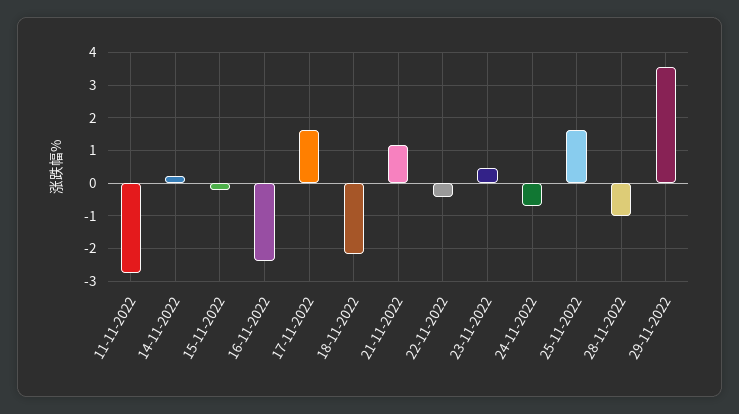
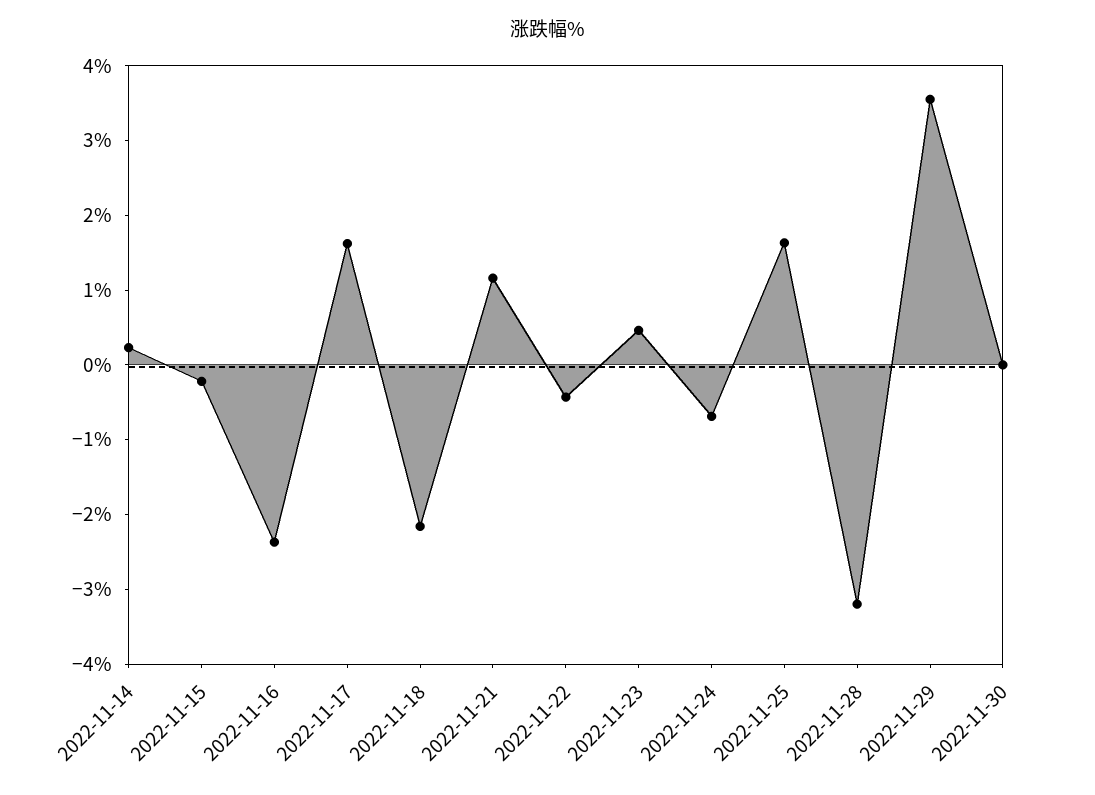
11-11-2022: -2.8 -> none
28-11-2022: -1 -> -3.2
2022-11-30: none -> 0

